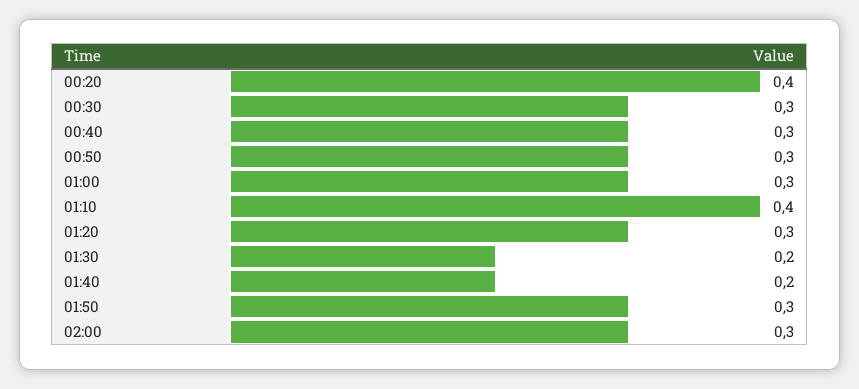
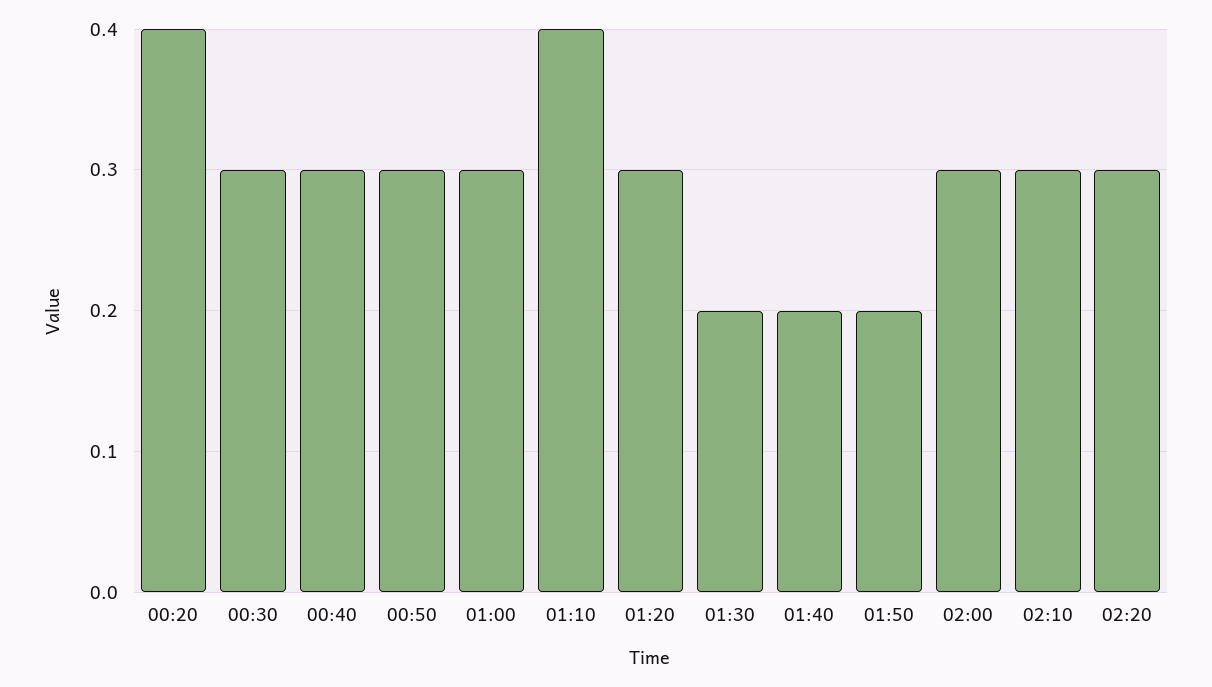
01:50: 0.3 -> 0.2
02:10: none -> 0.3
02:20: none -> 0.3

